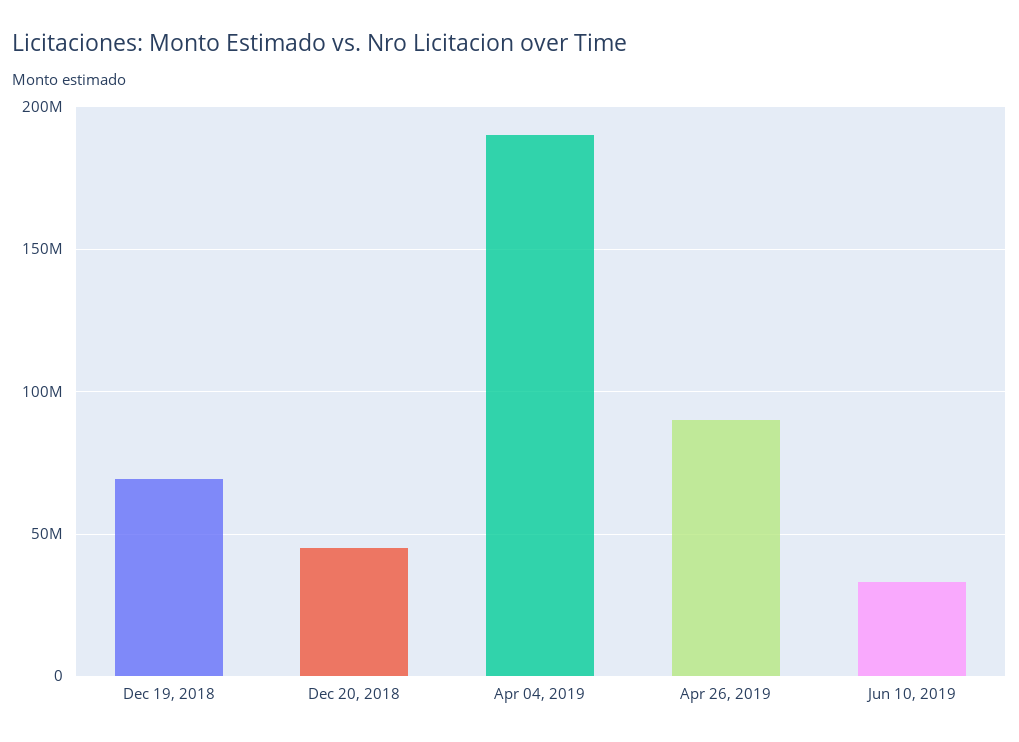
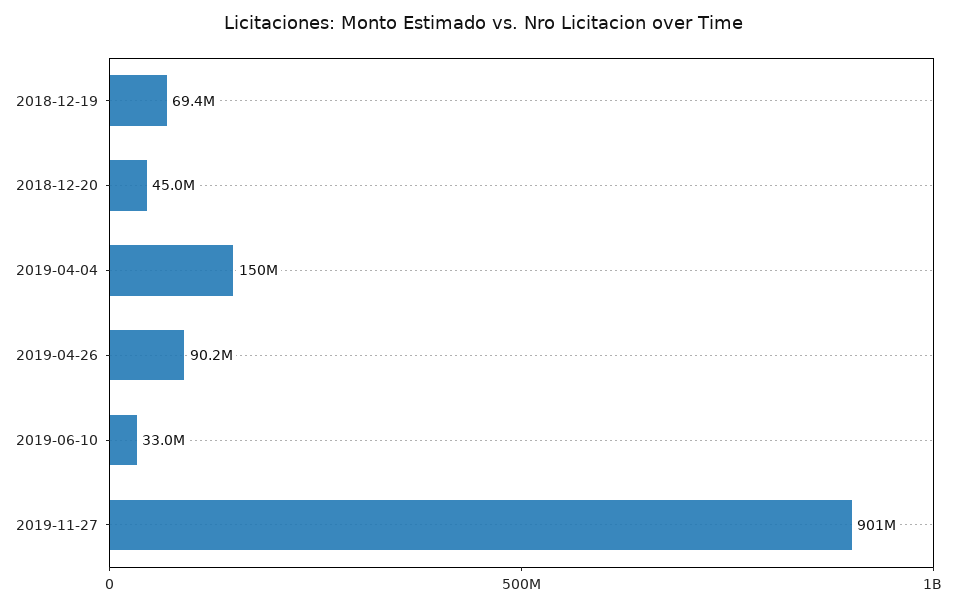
Apr 04, 2019: 190000000 -> 150000000
2019-11-27: none -> 901000000

